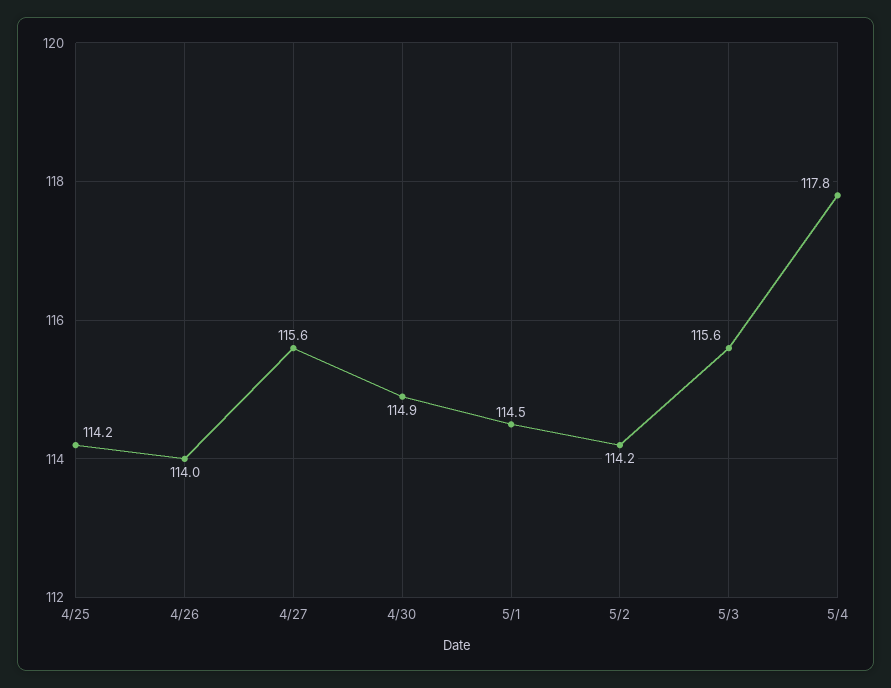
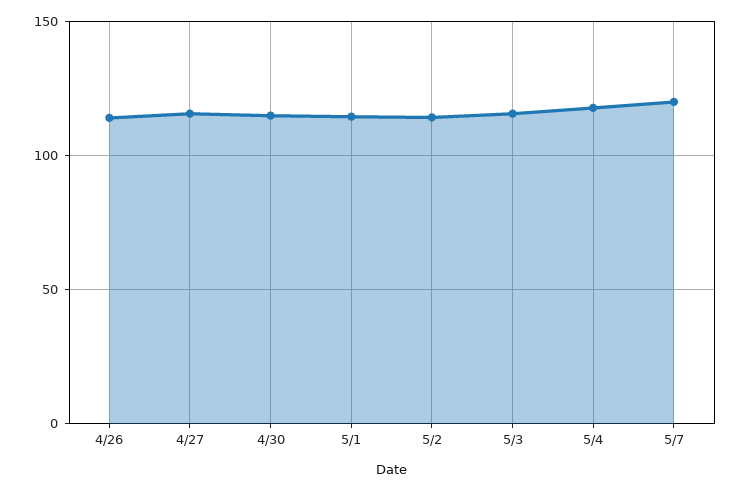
4/25: 114.2 -> none
5/7: none -> 120

